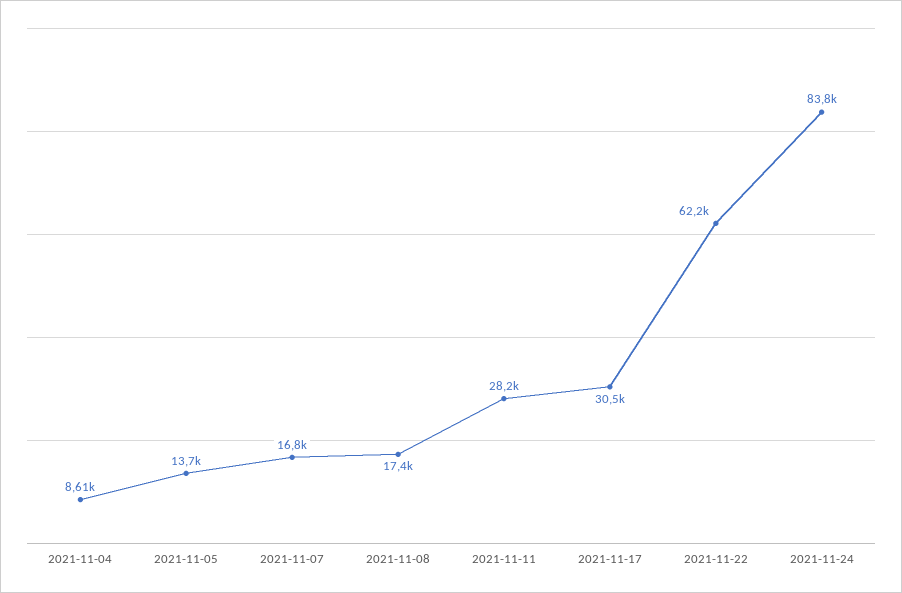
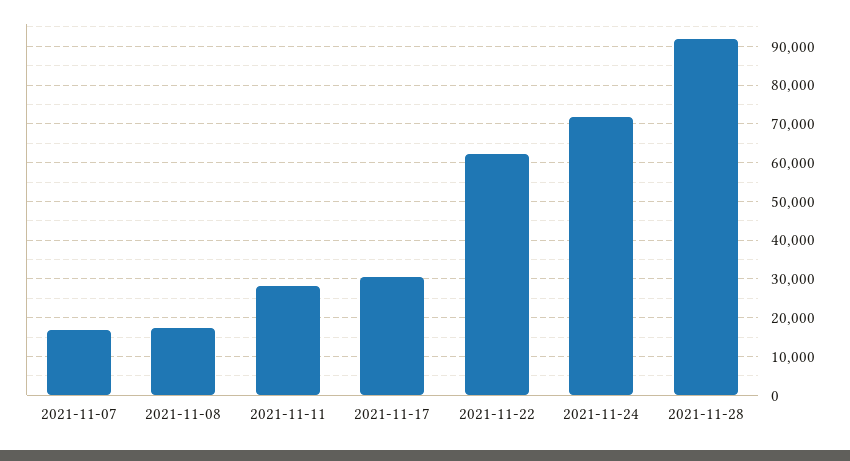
2021-11-04: 8610 -> none
2021-11-05: 13700 -> none
2021-11-24: 83800 -> 72000
2021-11-28: none -> 92000

